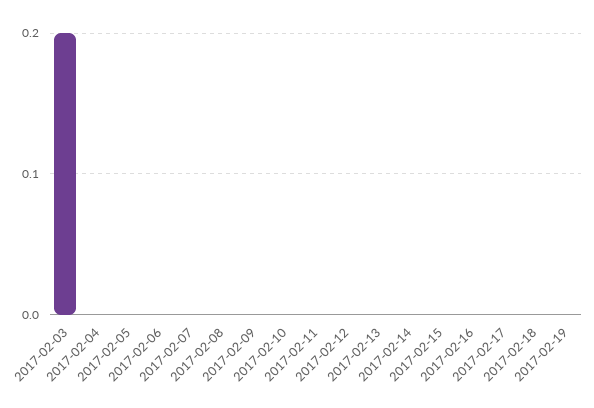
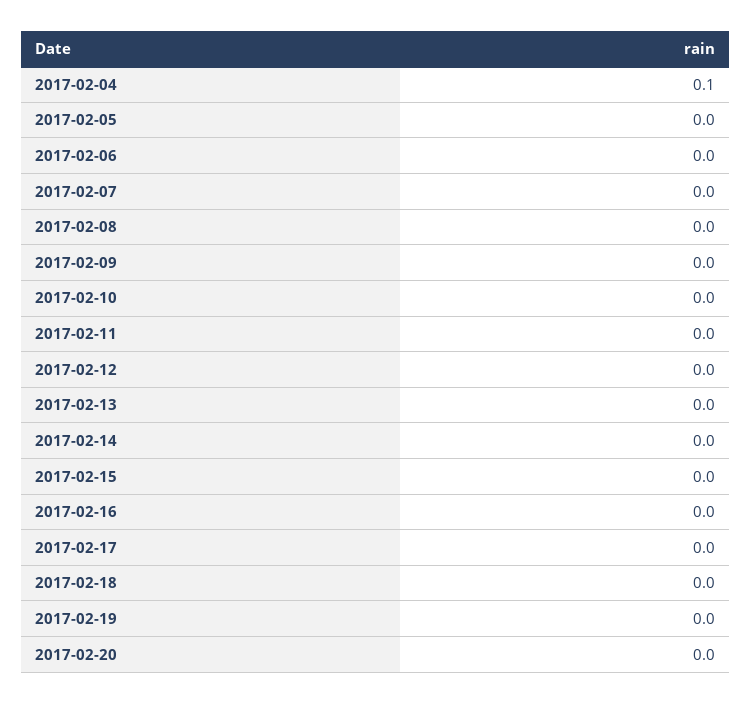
2017-02-03: 0.2 -> none
2017-02-04: 0 -> 0.1
2017-02-20: none -> 0

